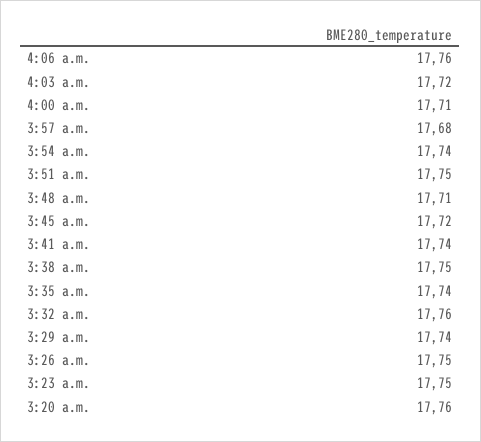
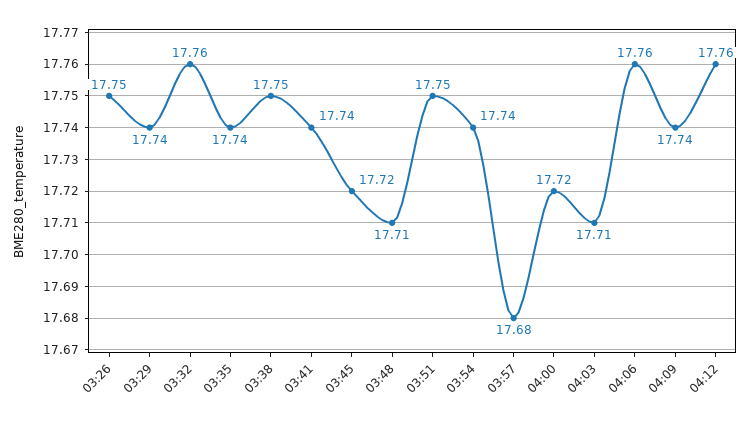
4:03 a.m.: 17.72 -> 17.71
4:00 a.m.: 17.71 -> 17.72
3:23 a.m.: 17.75 -> none
3:20 a.m.: 17.76 -> none
04:09: none -> 17.74
04:12: none -> 17.76

